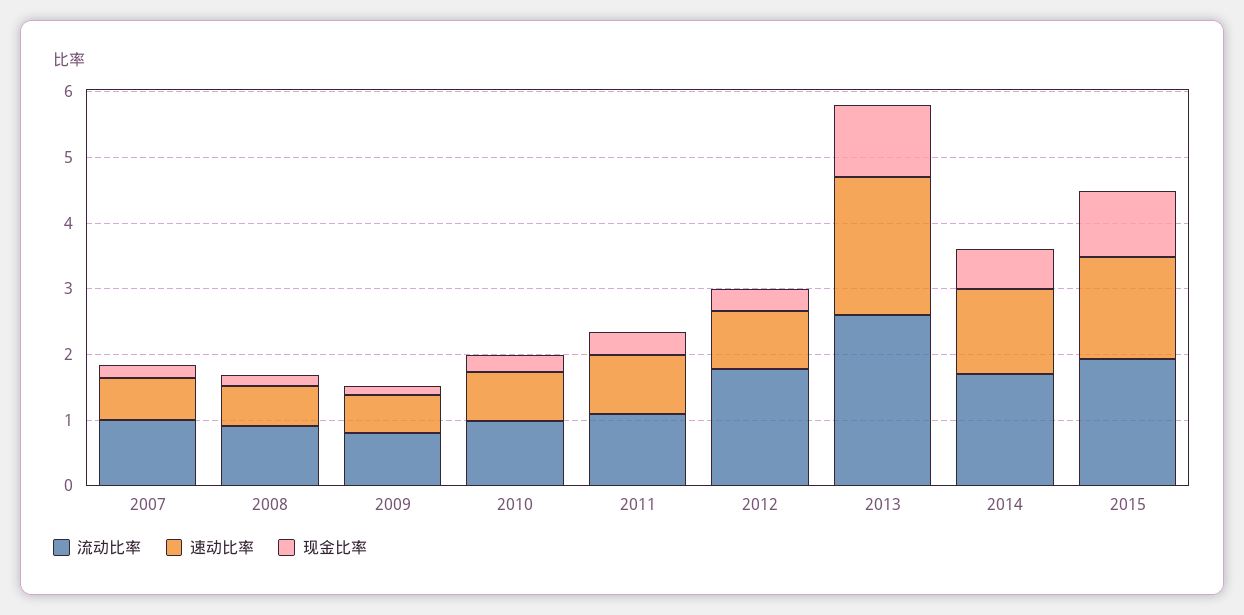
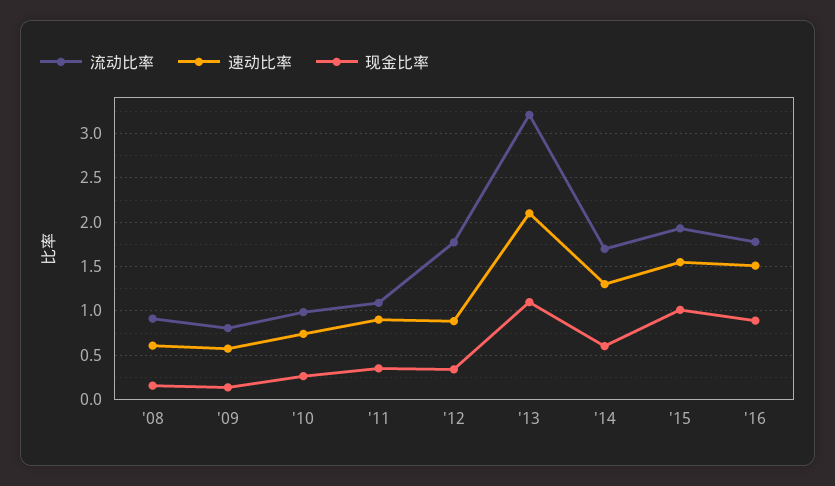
流动比率, 2007: 1 -> none
速动比率, 2007: 0.6 -> none
现金比率, 2007: 0.2 -> none
流动比率, 2013: 2.6 -> 3.2
流动比率, '16: none -> 1.8
速动比率, '16: none -> 1.5
现金比率, '16: none -> 0.9

